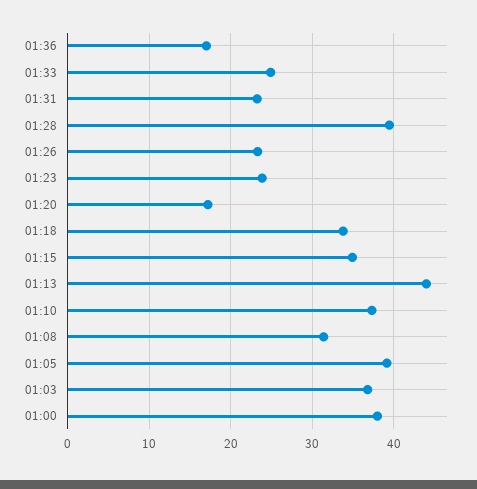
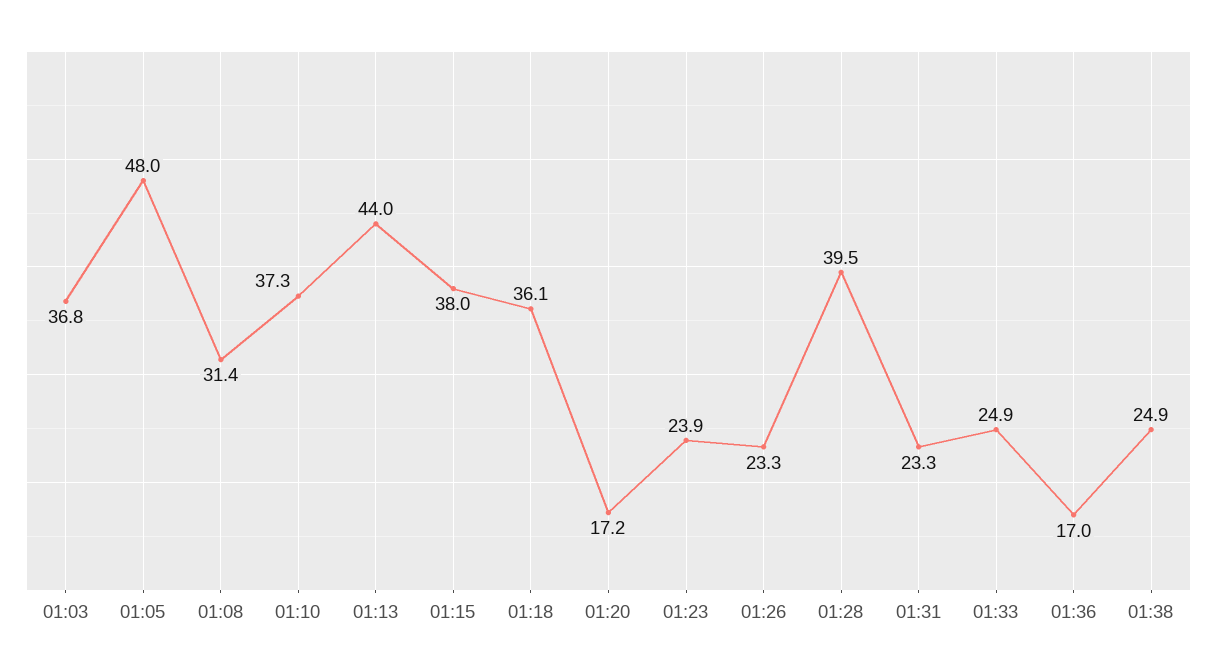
01:18: 34 -> 36.1
01:15: 35 -> 38
01:05: 39 -> 48
01:00: 38 -> none
01:38: none -> 24.9

